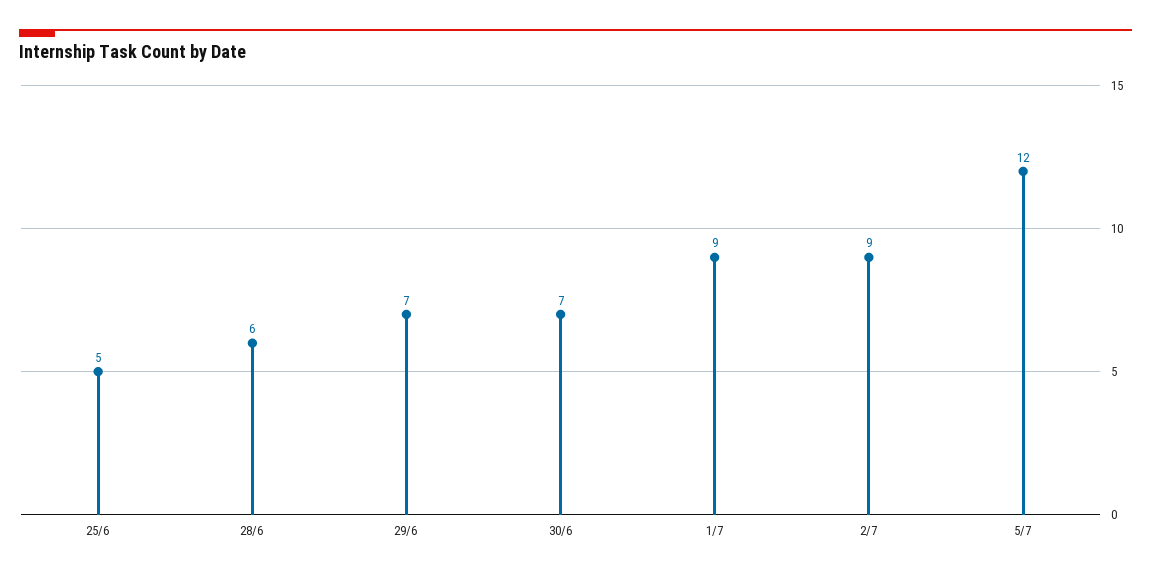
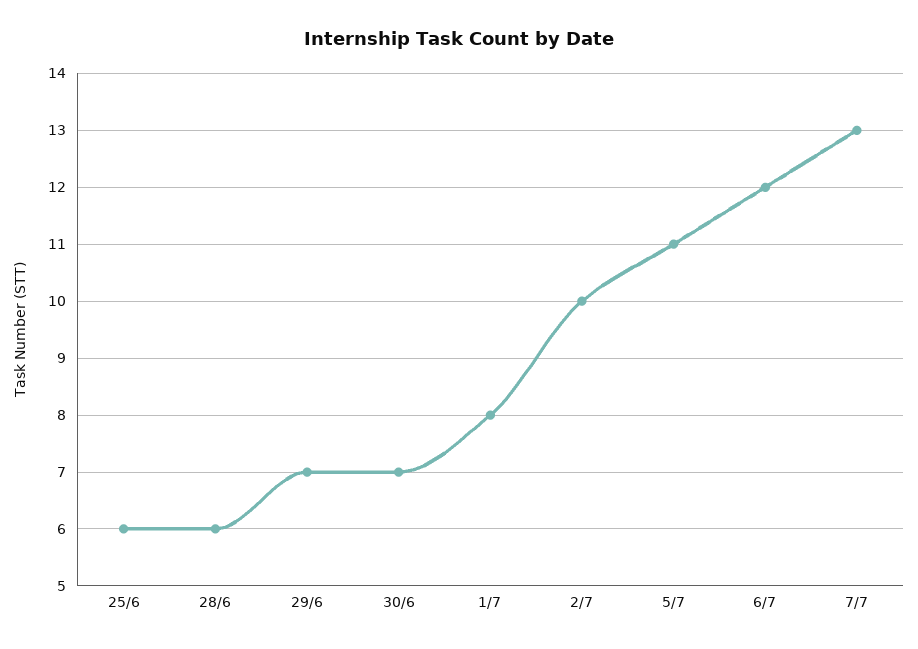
25/6: 5 -> 6
1/7: 9 -> 8
2/7: 9 -> 10
5/7: 12 -> 11
6/7: none -> 12
7/7: none -> 13

